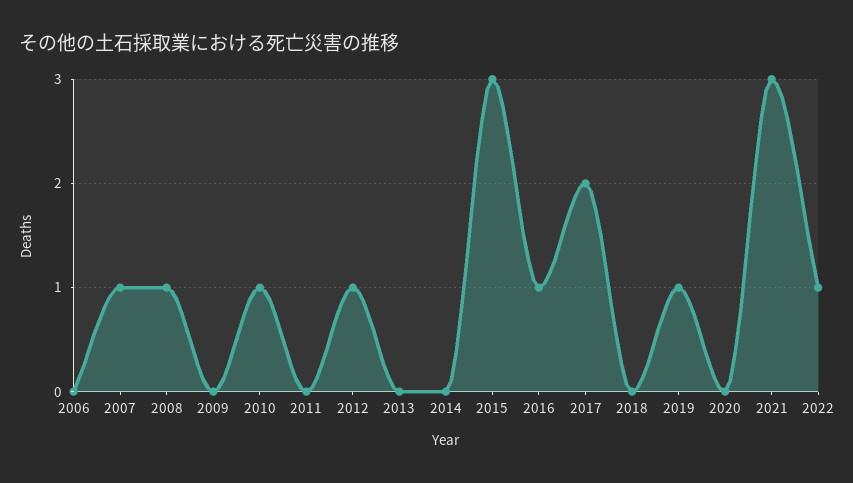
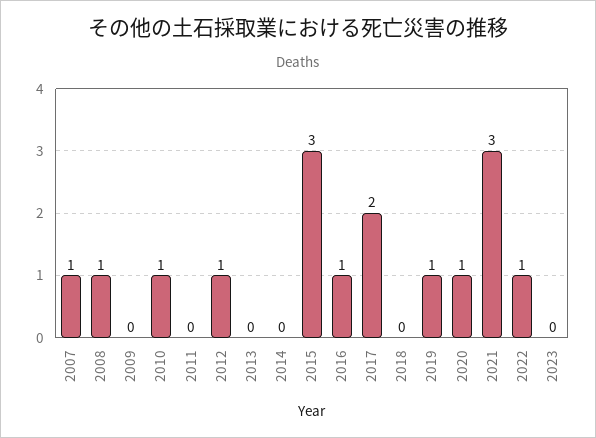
2006: 0 -> none
2020: 0 -> 1
2023: none -> 0

